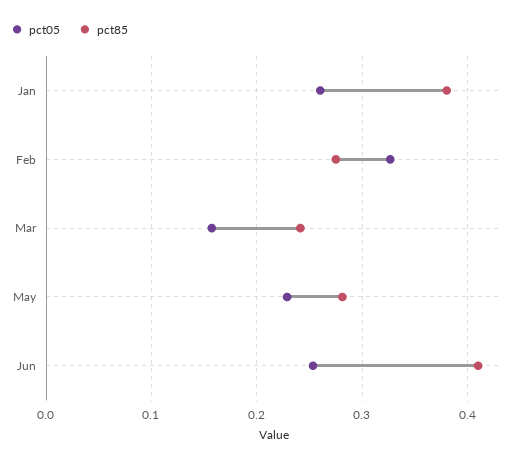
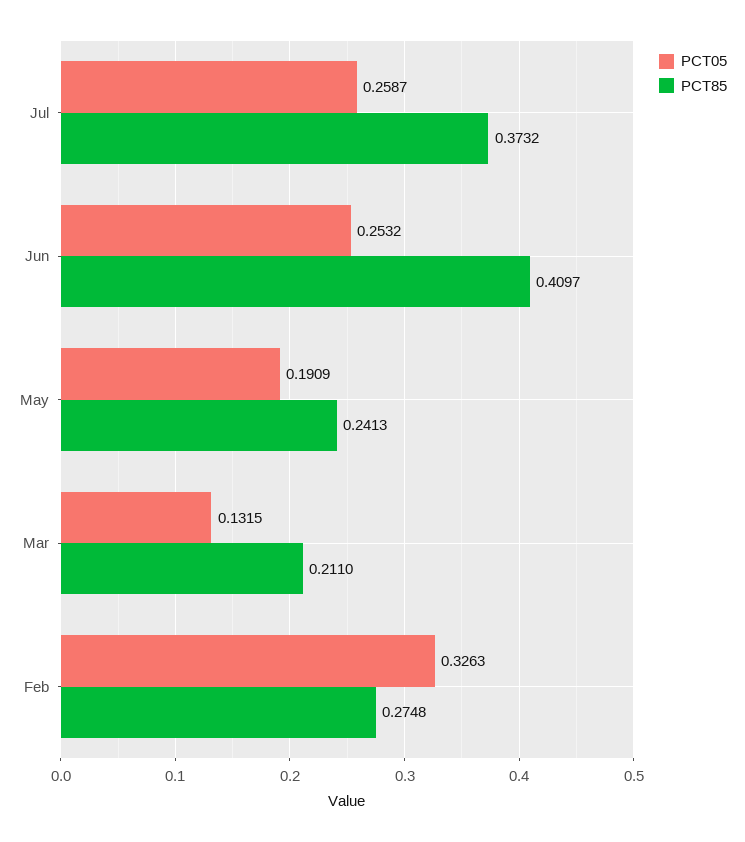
pct05, Jan: 0.26 -> none
pct85, Jan: 0.38 -> none
pct05, Mar: 0.16 -> 0.1315
pct85, Mar: 0.24 -> 0.211
pct05, May: 0.23 -> 0.1909
pct85, May: 0.28 -> 0.2413
pct05, Jul: none -> 0.2587
pct85, Jul: none -> 0.3732

